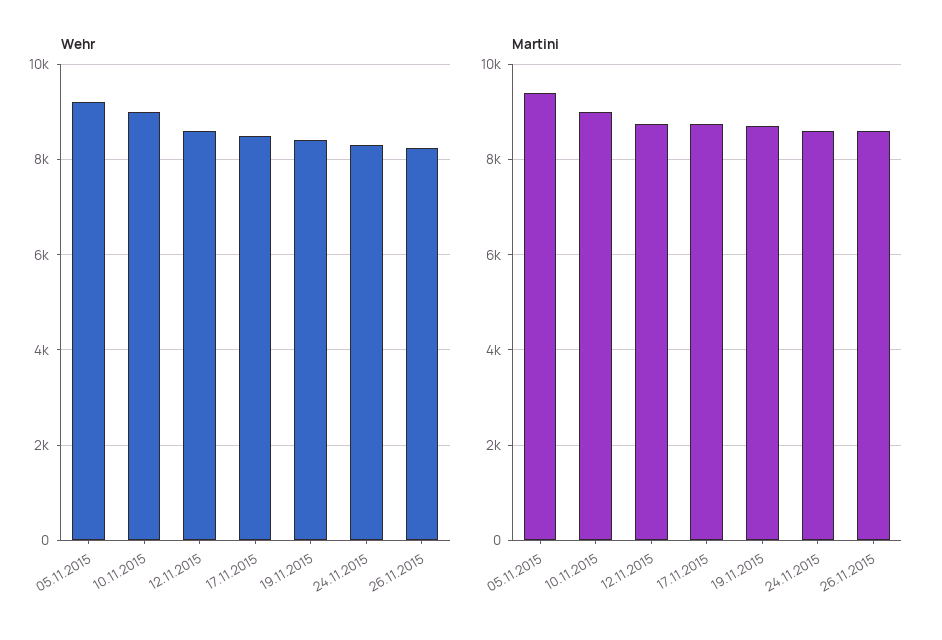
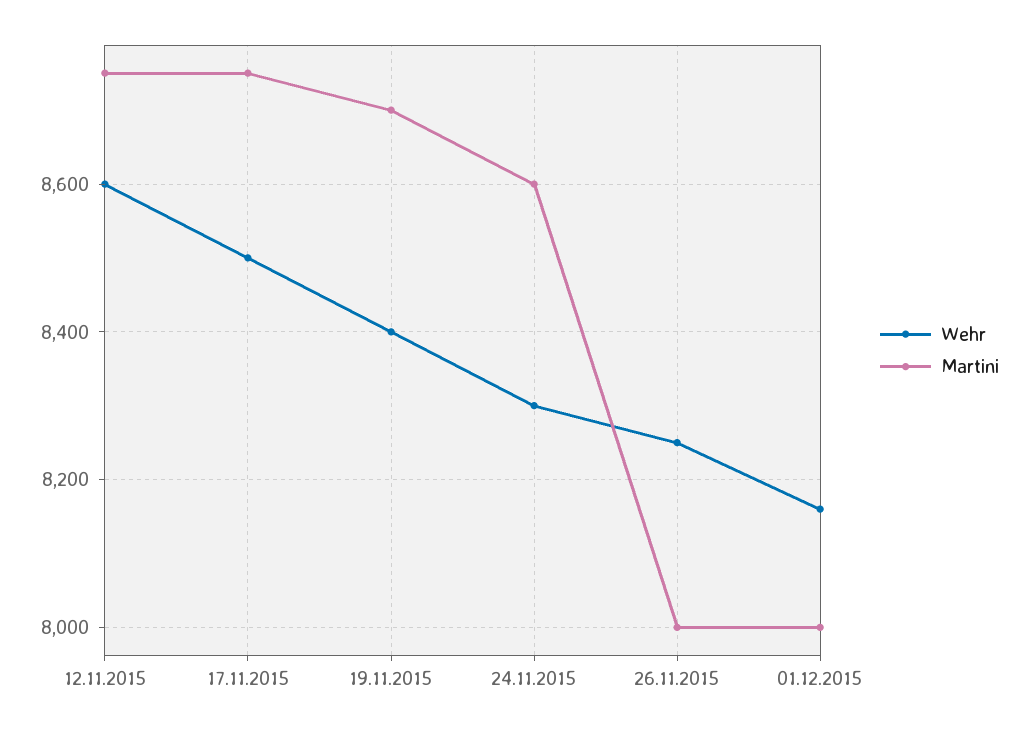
Wehr, 05.11.2015: 9200 -> none
Wehr, 10.11.2015: 9000 -> none
Martini, 05.11.2015: 9400 -> none
Martini, 10.11.2015: 9000 -> none
Martini, 26.11.2015: 8600 -> 8000
Wehr, 01.12.2015: none -> 8160
Martini, 01.12.2015: none -> 8000

